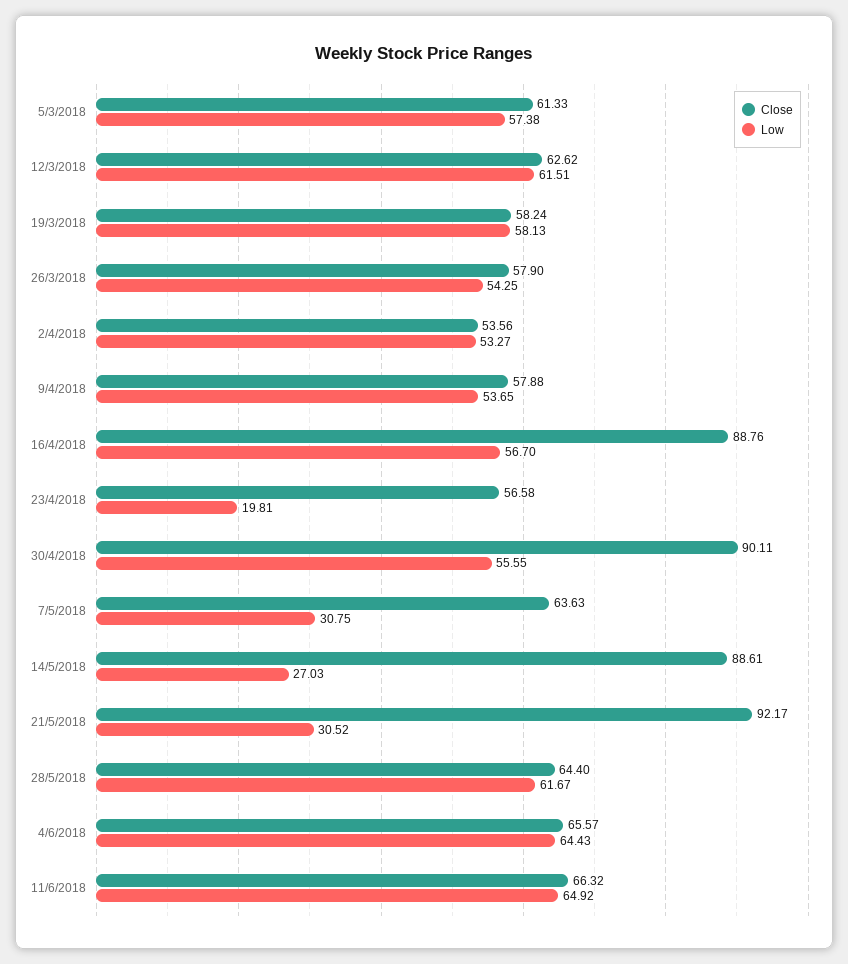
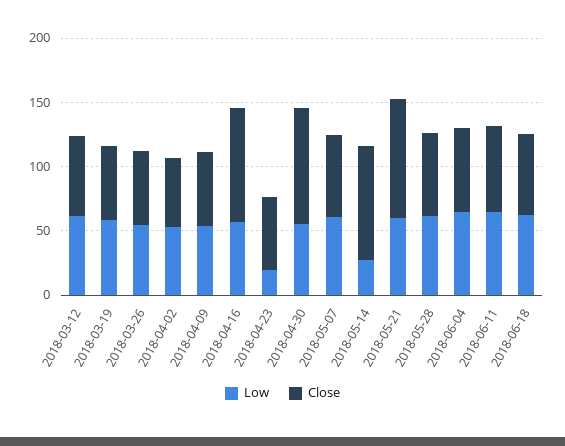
Close, 5/3/2018: 61.33 -> none
Low, 5/3/2018: 57.38 -> none
Low, 7/5/2018: 30.75 -> 60
Low, 21/5/2018: 30.52 -> 60
Low, 2018-06-18: none -> 60
Close, 2018-06-18: none -> 60

